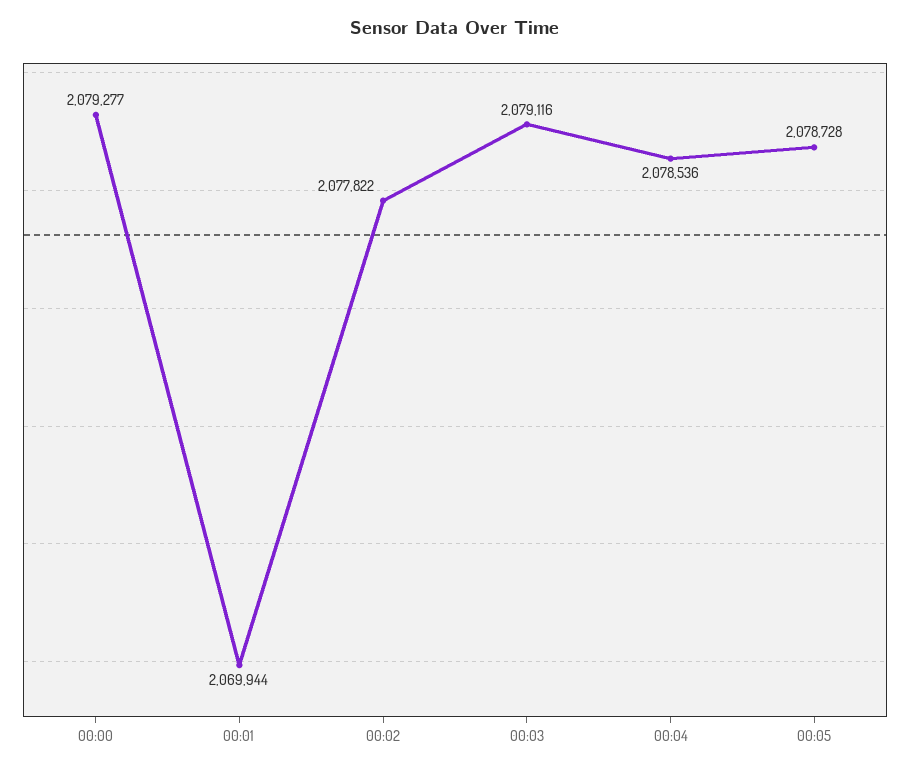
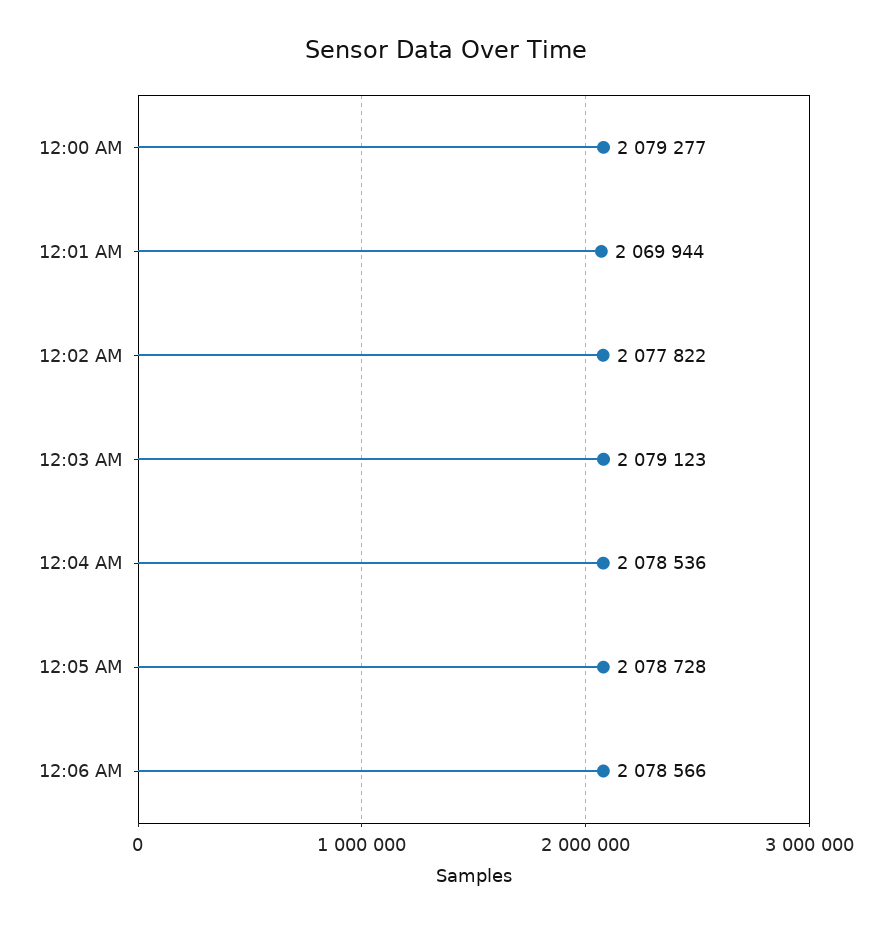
00:03: 2079116 -> 2079123
12:06 AM: none -> 2078566

